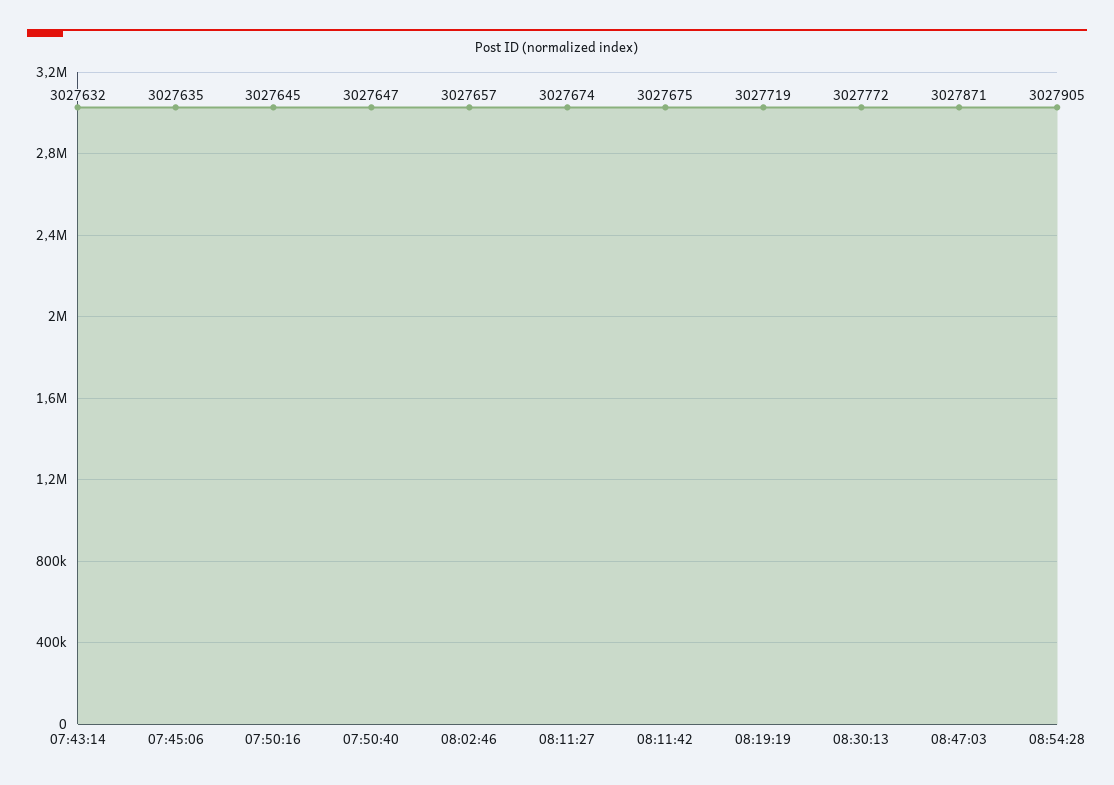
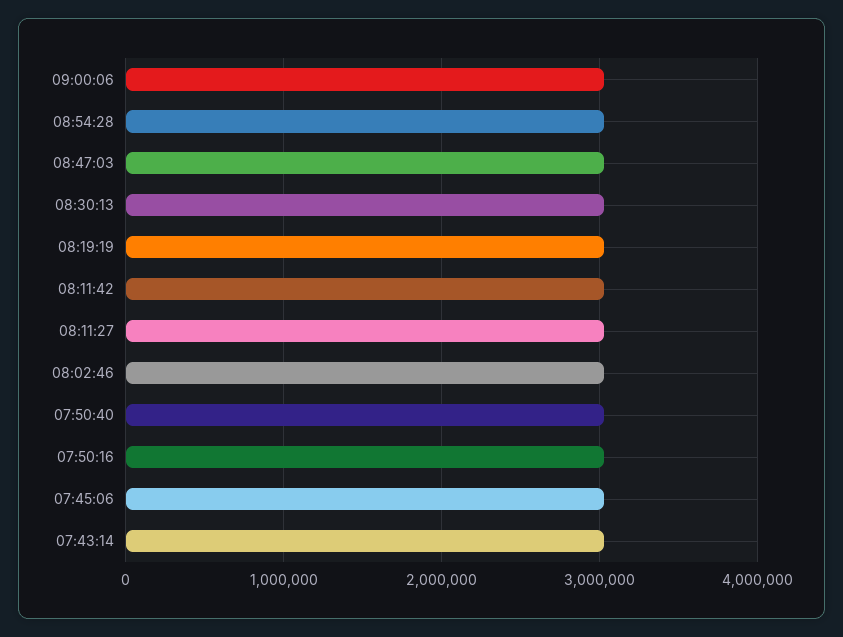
09:00:06: none -> 3000000

